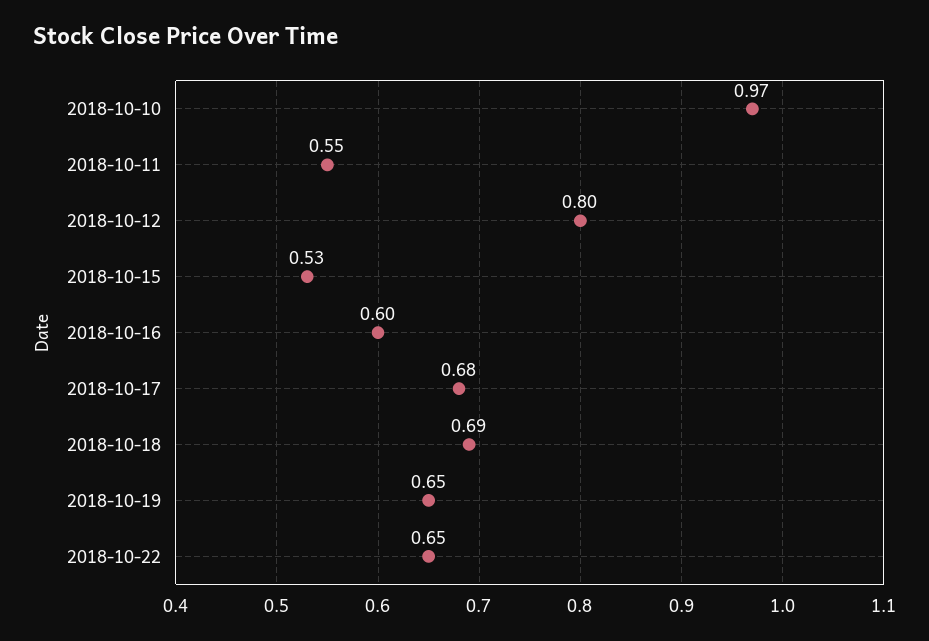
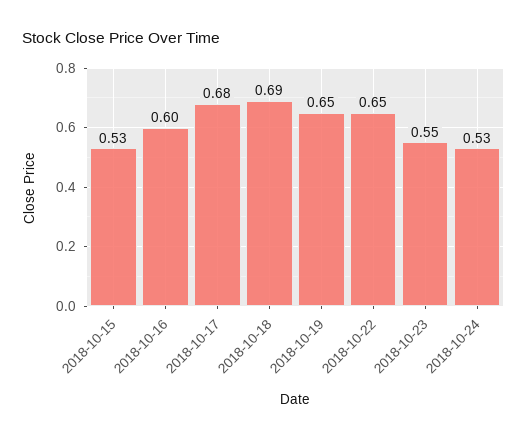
2018-10-10: 0.97 -> none
2018-10-11: 0.55 -> none
2018-10-12: 0.8 -> none
2018-10-23: none -> 0.55
2018-10-24: none -> 0.53

